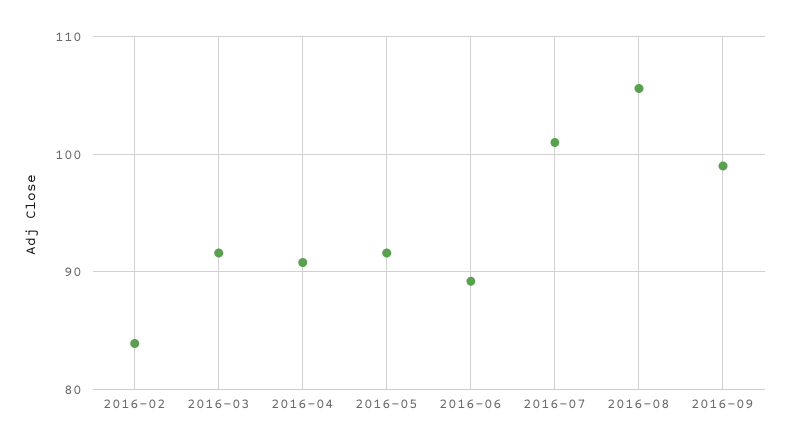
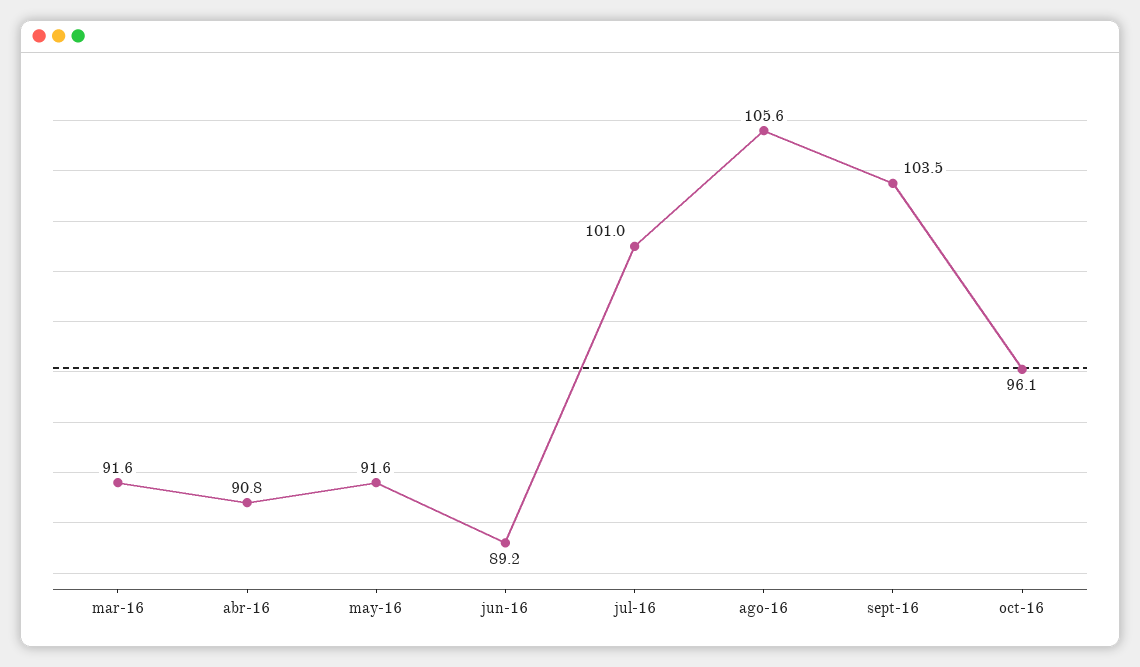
2016-02: 84 -> none
2016-09: 99 -> 103.5
oct-16: none -> 96.1

